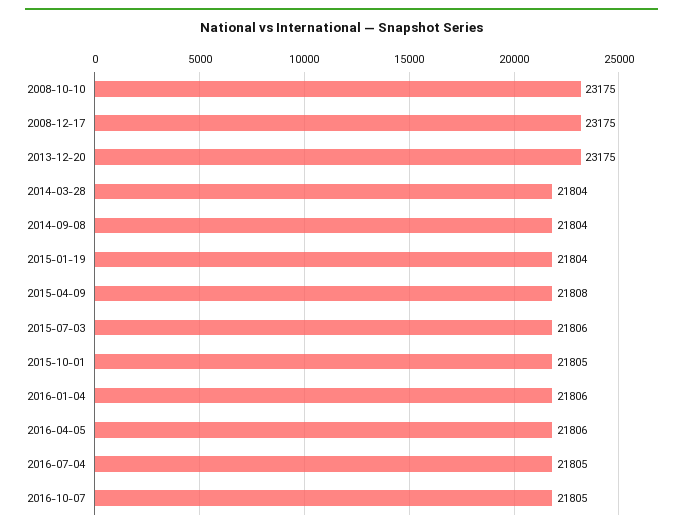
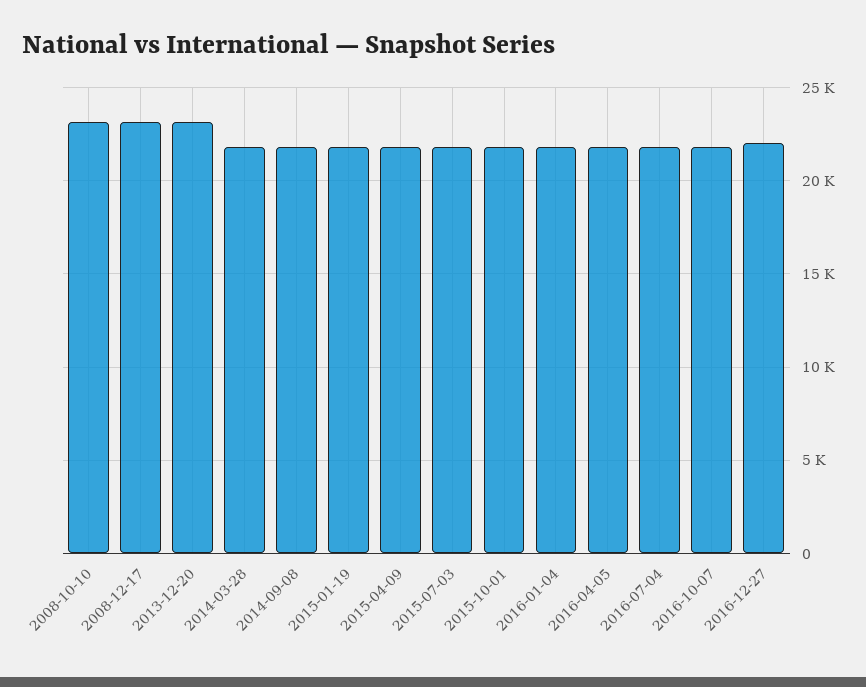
2016-12-27: none -> 22000

